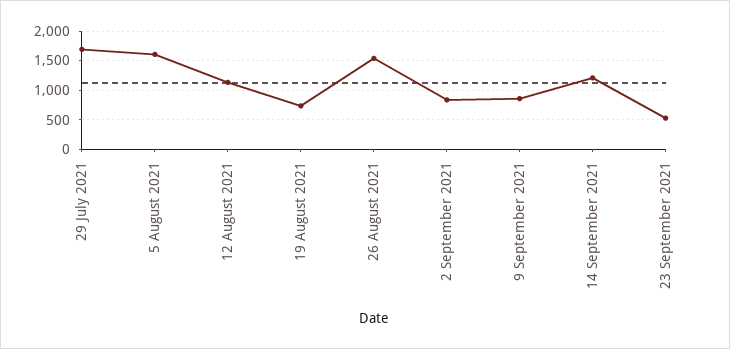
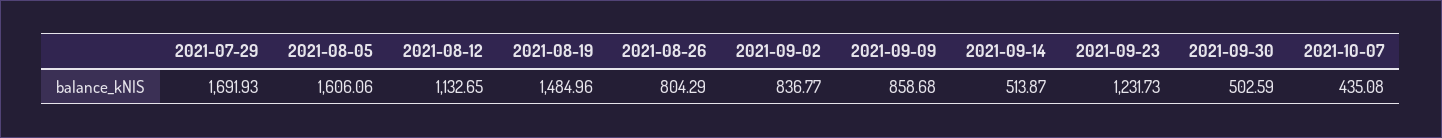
19 August 2021: 750 -> 1484.96
26 August 2021: 1500 -> 804.29
14 September 2021: 1250 -> 513.87
23 September 2021: 500 -> 1231.73
2021-09-30: none -> 502.59
2021-10-07: none -> 435.08

